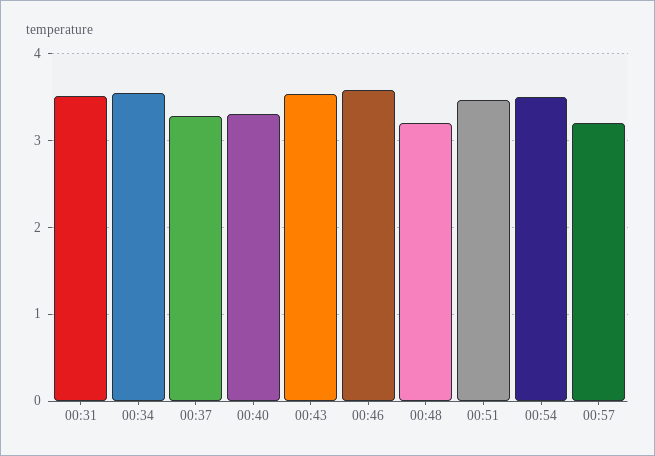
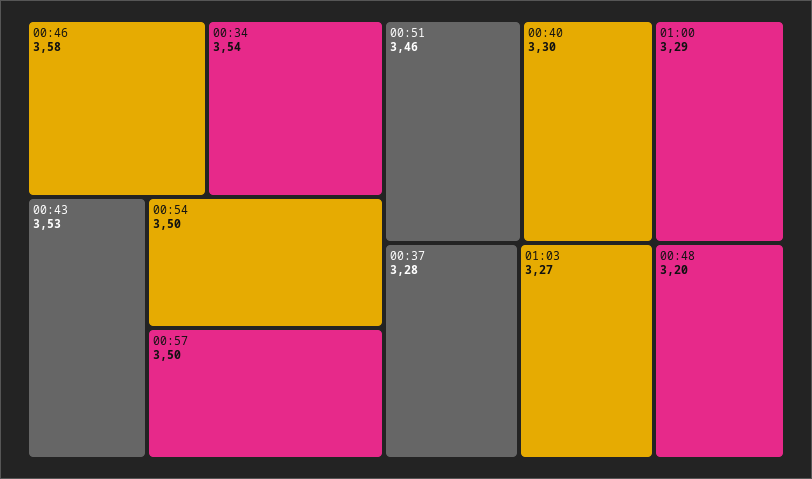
00:31: 3.5 -> none
00:57: 3.2 -> 3.5
01:00: none -> 3.29
01:03: none -> 3.27

